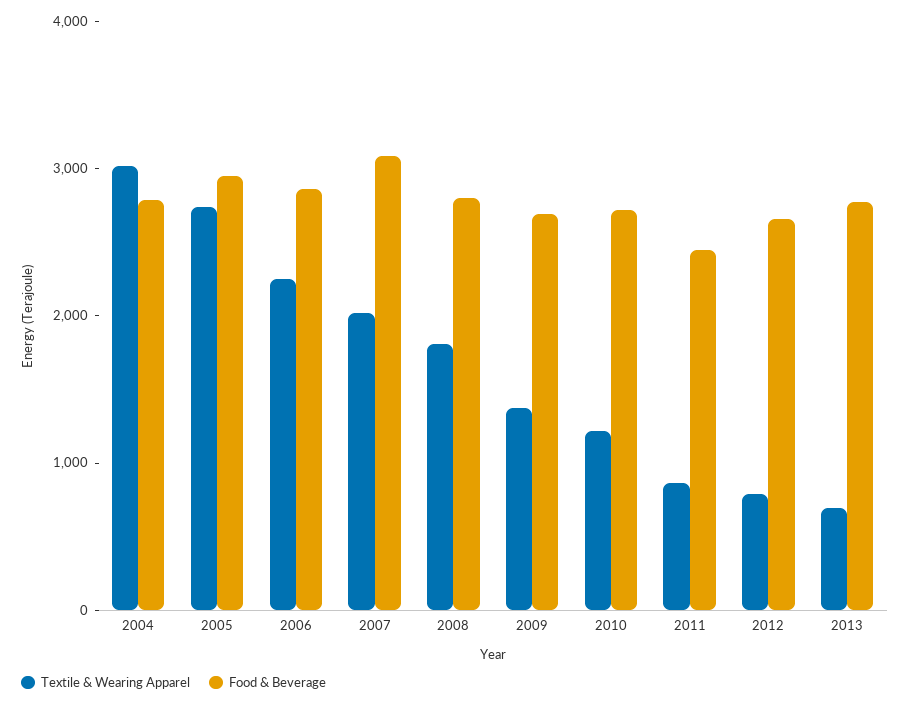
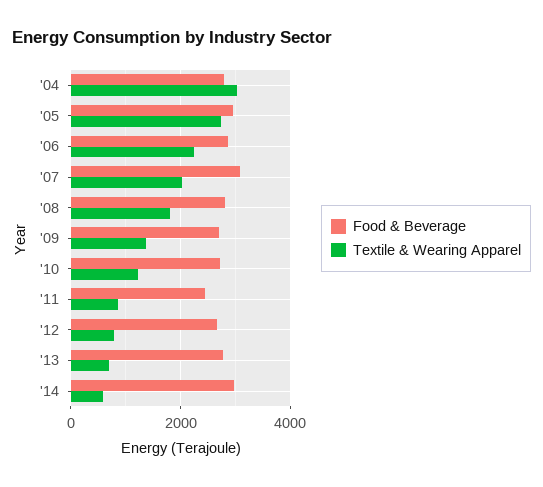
Food & Beverage, '14: none -> 3000
Textile & Wearing Apparel, '14: none -> 600

